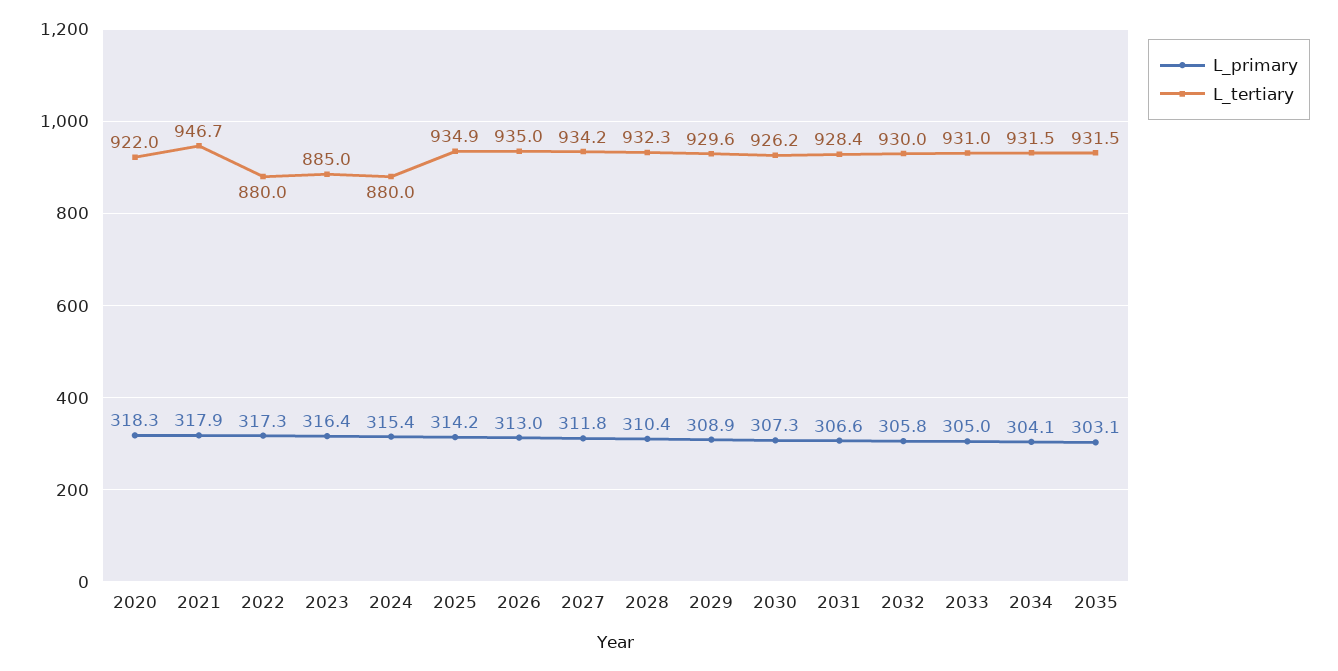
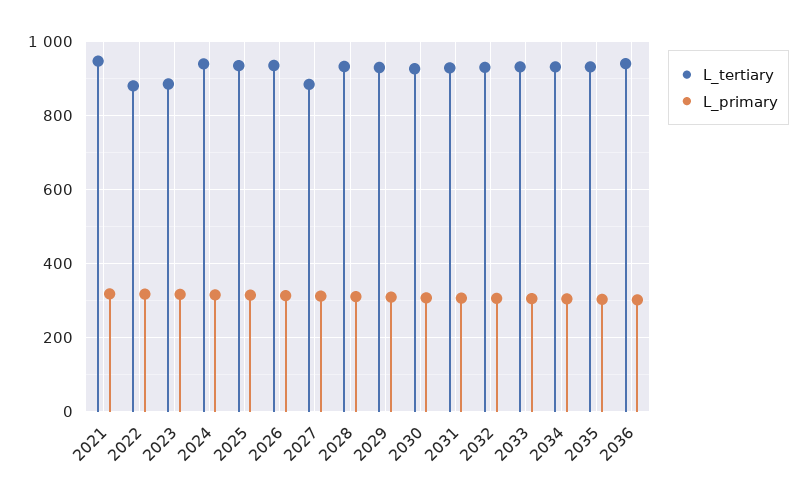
L_primary, 2020: 318.3 -> none
L_tertiary, 2020: 922 -> none
L_tertiary, 2024: 880 -> 940
L_tertiary, 2027: 934.2 -> 880
L_tertiary, 2036: none -> 940
L_primary, 2036: none -> 300

